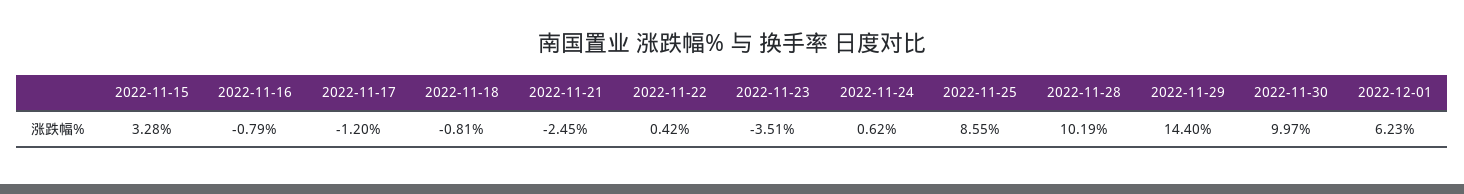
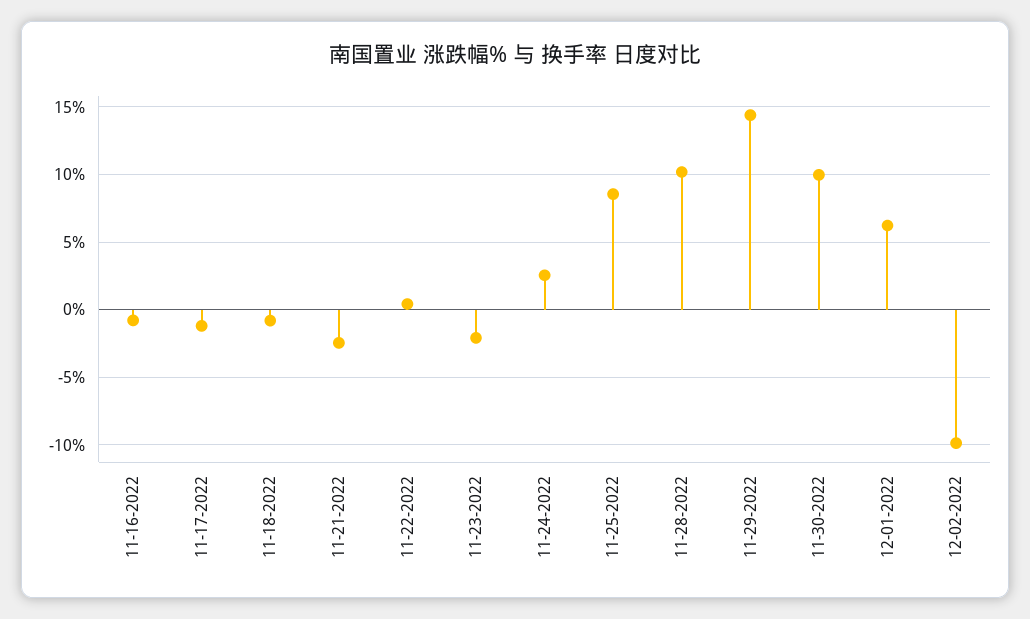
2022-11-15: 3.28 -> none
2022-11-23: -3.51 -> -2
2022-11-24: 0.62 -> 2.5
12-02-2022: none -> -10

